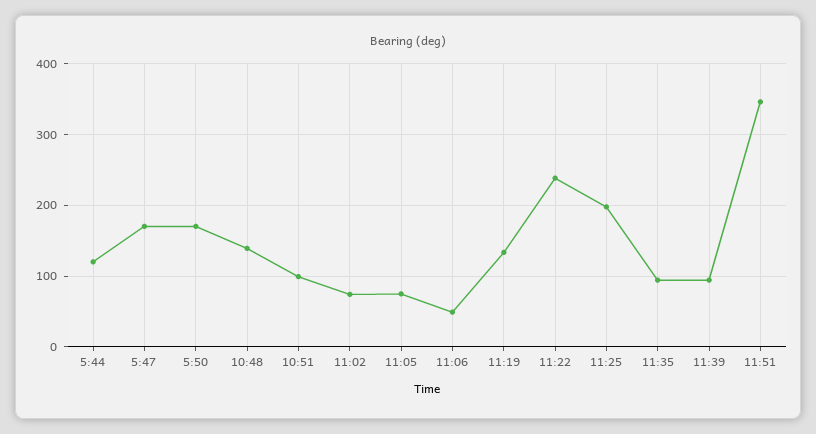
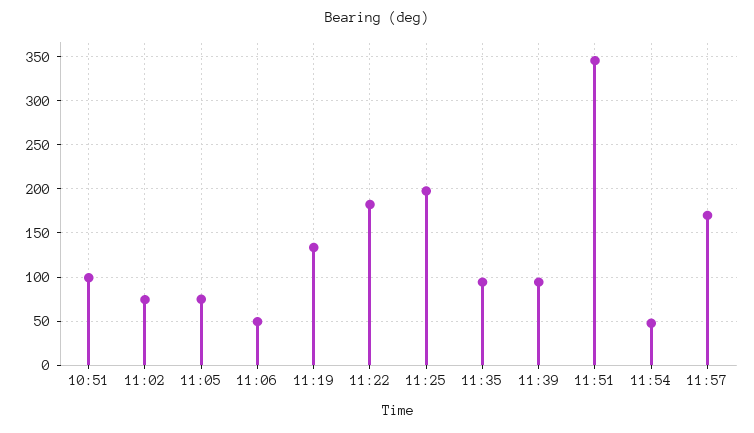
5:44: 120 -> none
5:47: 170 -> none
5:50: 170 -> none
10:48: 140 -> none
11:22: 240 -> 180
11:54: none -> 50
11:57: none -> 170

